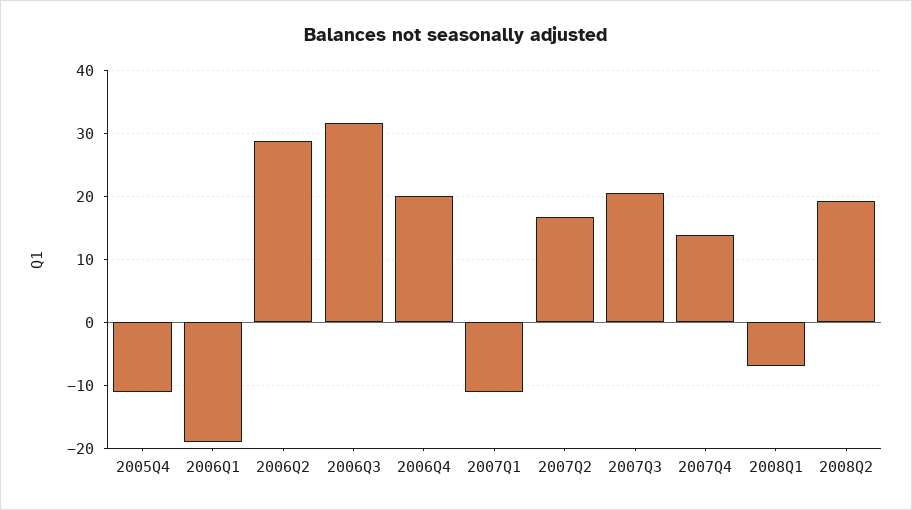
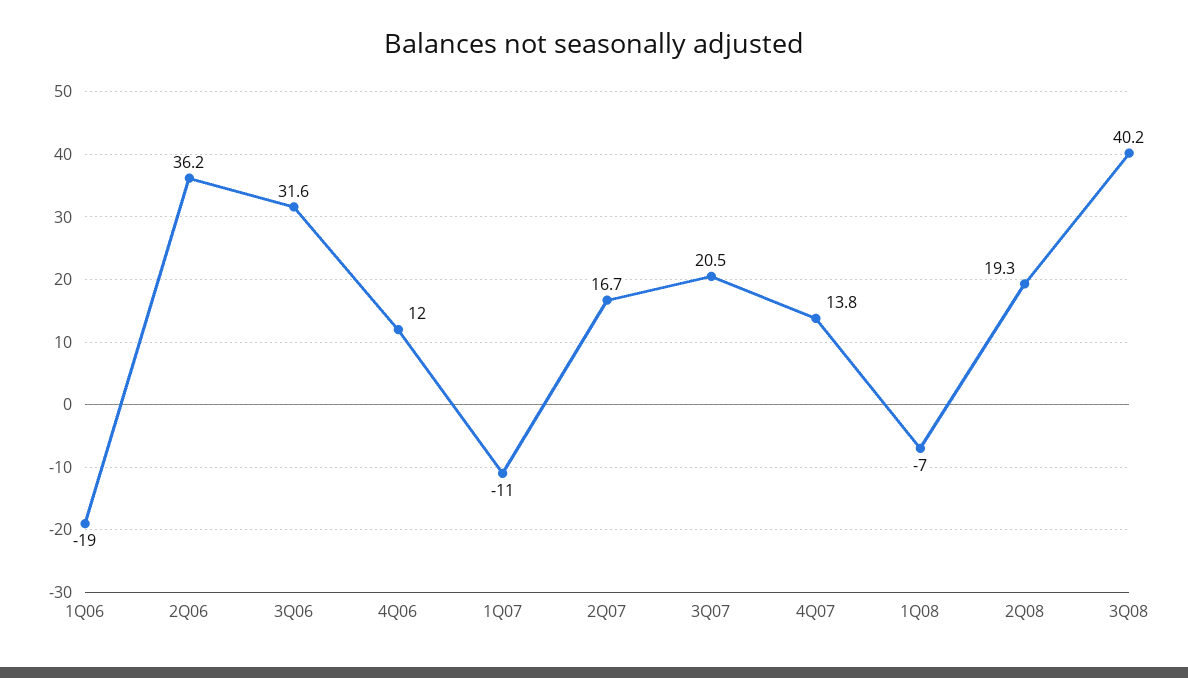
2005Q4: -11 -> none
2006Q2: 29 -> 36.2
2006Q4: 20 -> 12
3Q08: none -> 40.2

